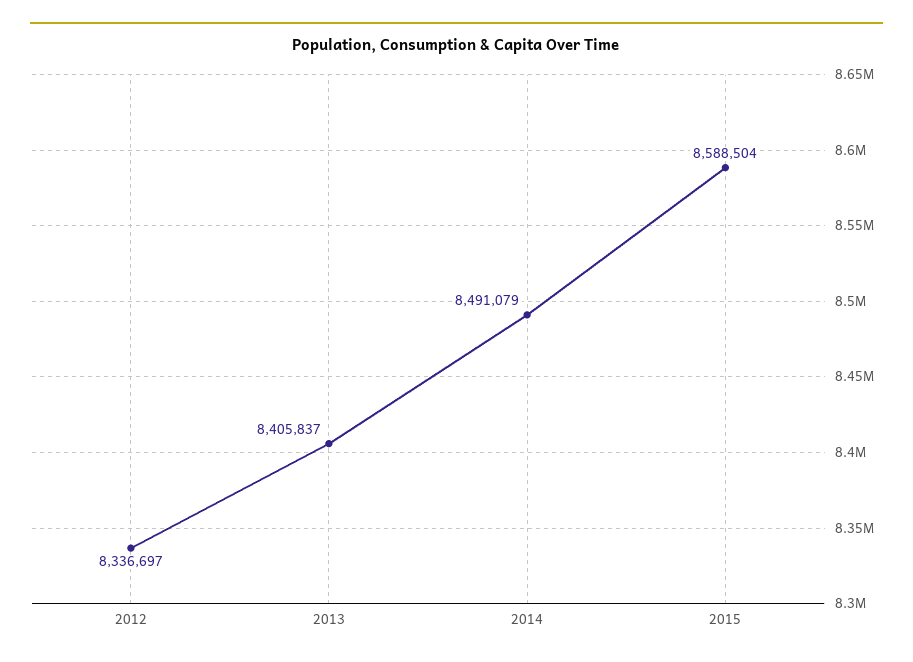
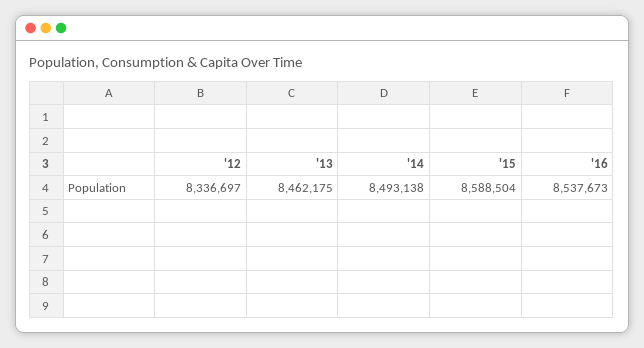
2013: 8405837 -> 8462175
2014: 8491079 -> 8493138
'16: none -> 8537673

